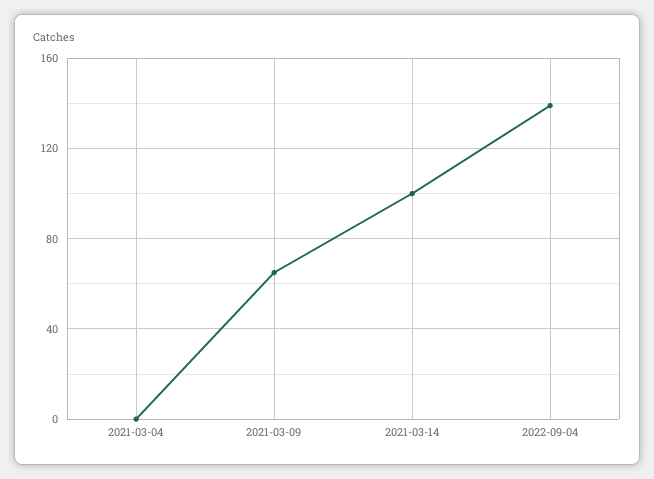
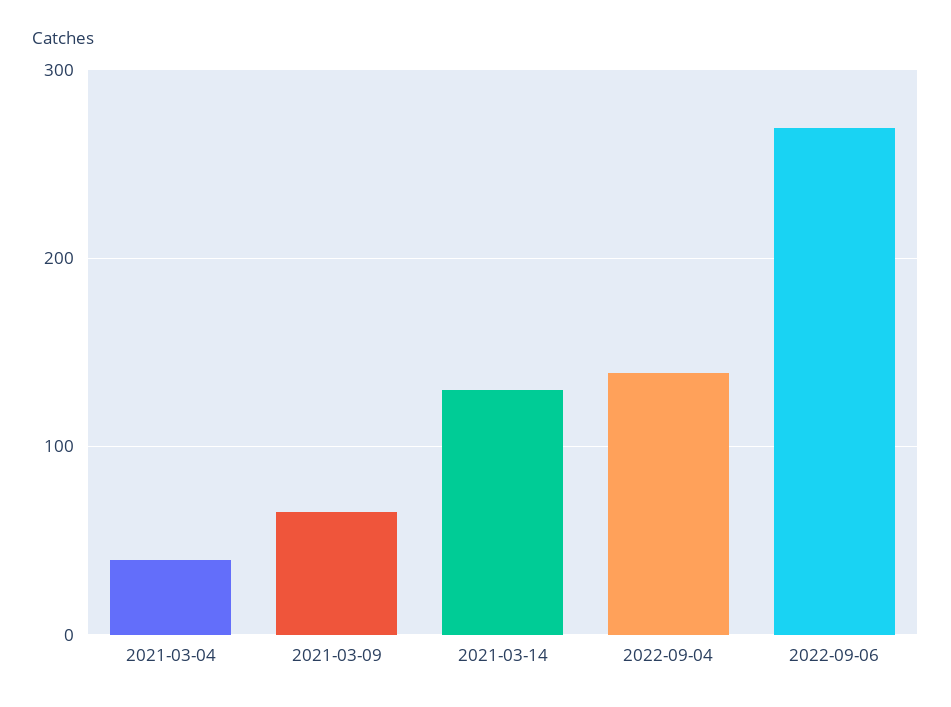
2021-03-04: 0 -> 40
2021-03-14: 100 -> 130
2022-09-06: none -> 270

